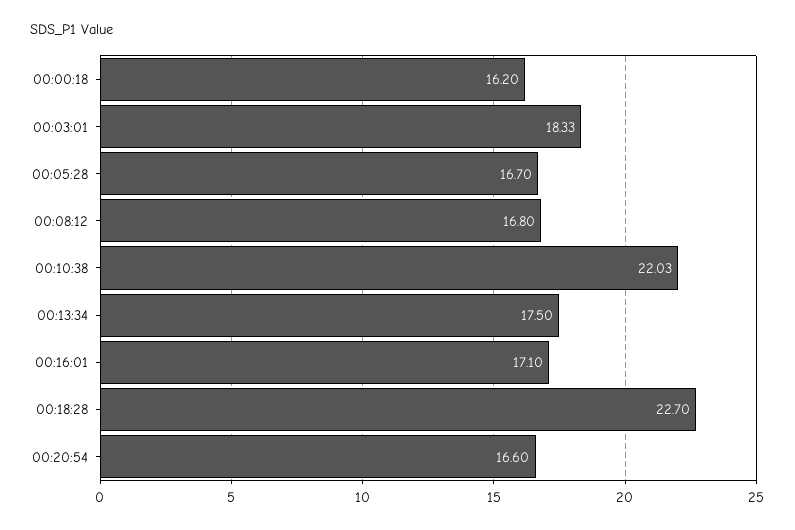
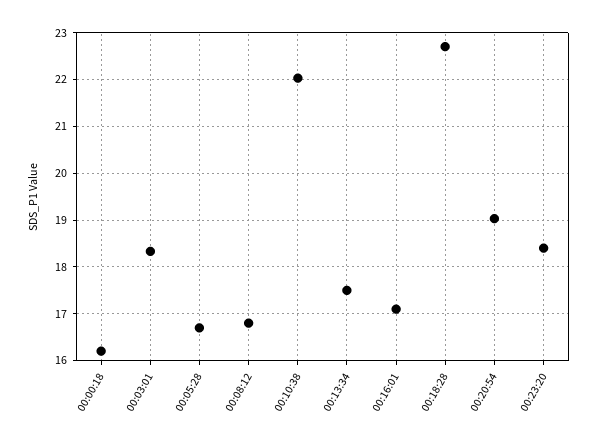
00:20:54: 16.6 -> 19
00:23:20: none -> 18.4

